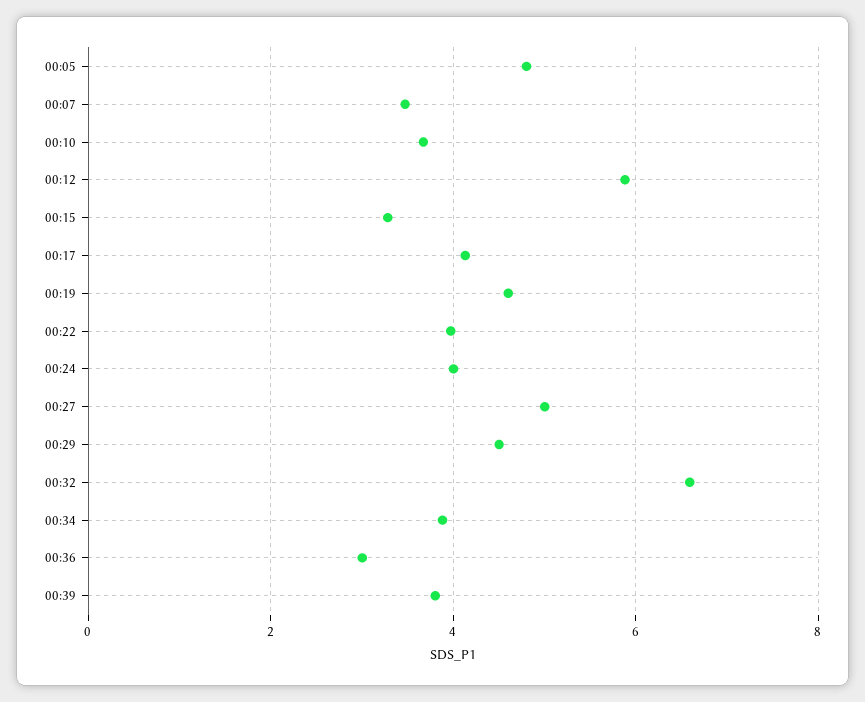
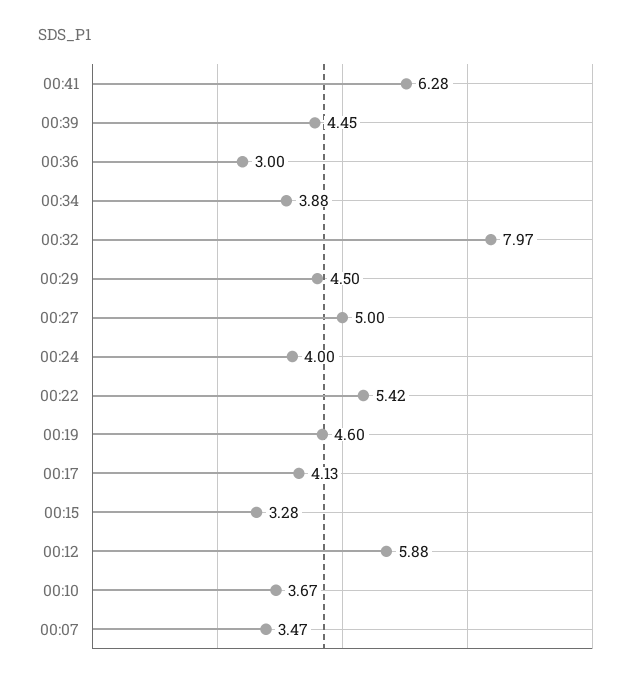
00:05: 4.8 -> none
00:22: 4 -> 5.42
00:32: 6.6 -> 7.97
00:39: 3.8 -> 4.45
00:41: none -> 6.28

